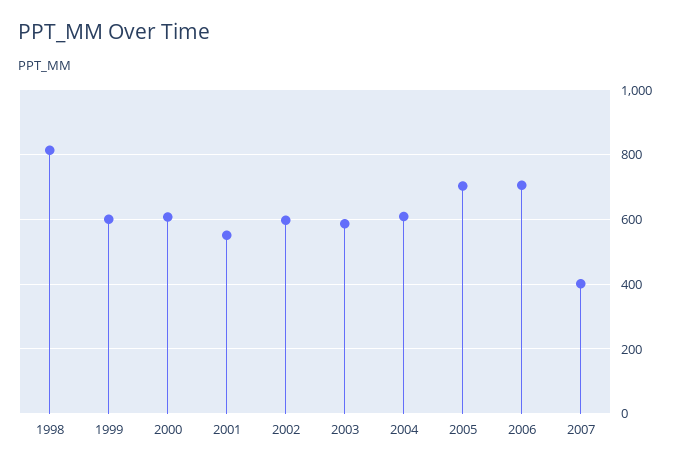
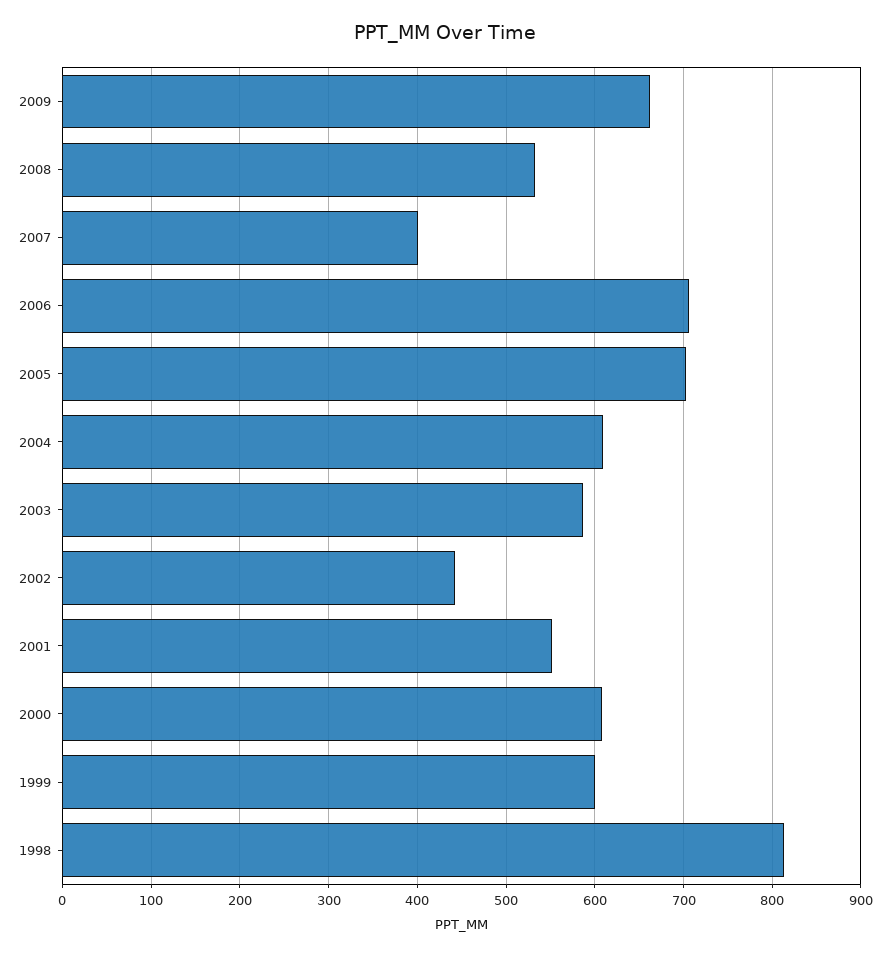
2002: 600 -> 440
2009: none -> 660
2008: none -> 530

